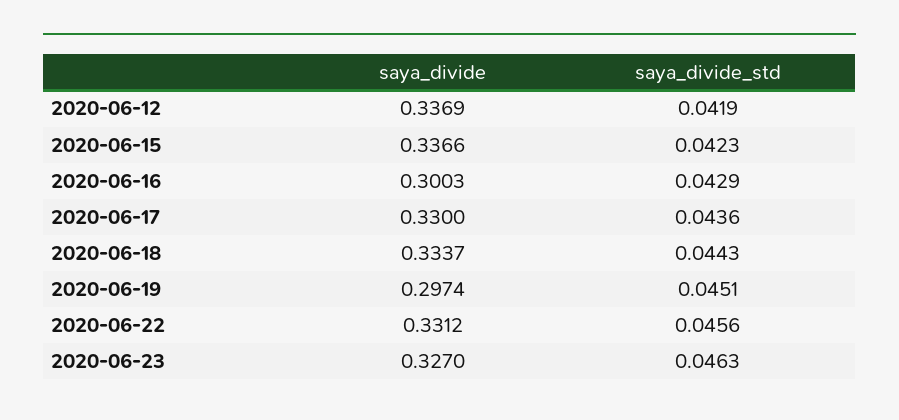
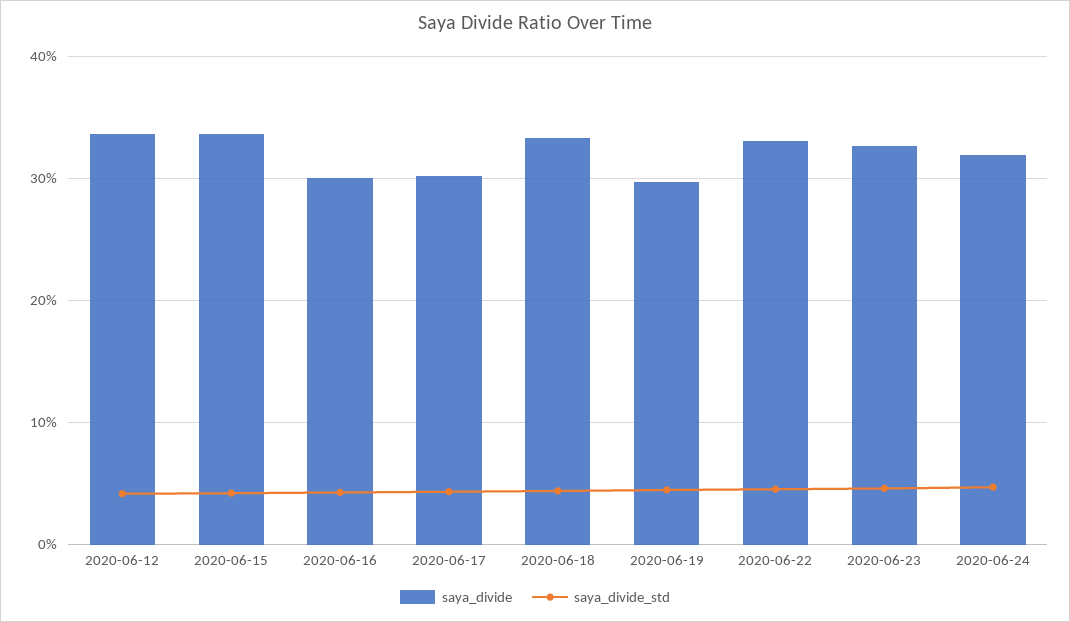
saya_divide, 2020-06-17: 0.33 -> 0.3
saya_divide, 2020-06-24: none -> 0.32
saya_divide_std, 2020-06-24: none -> 0.05

